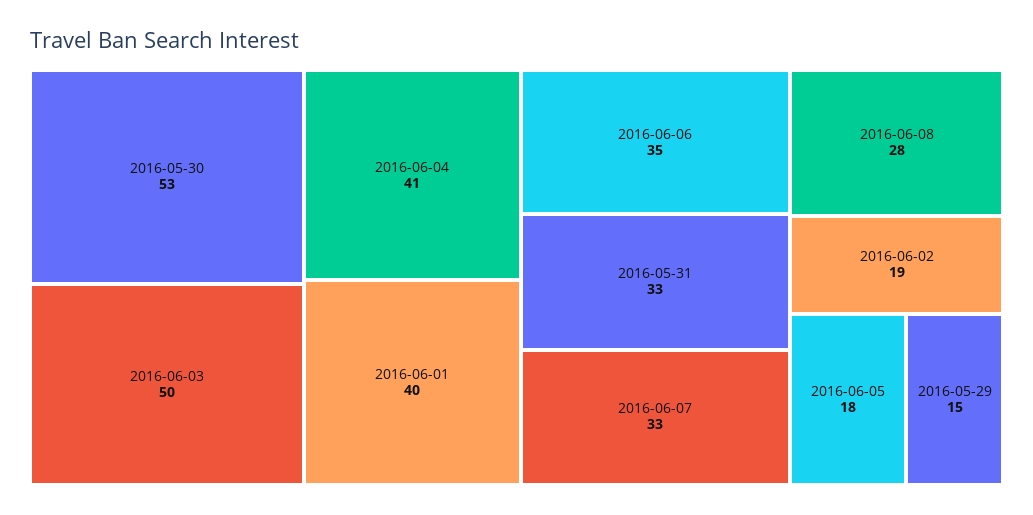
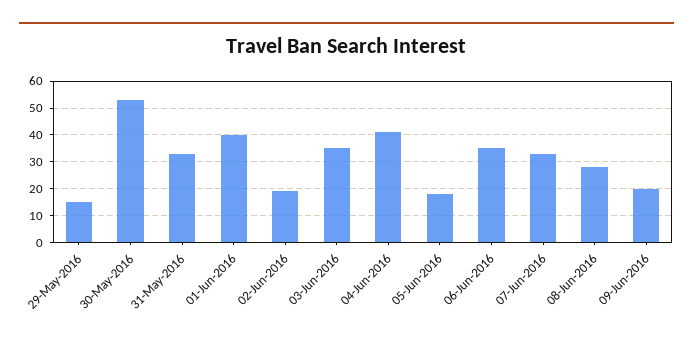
2016-06-03: 50 -> 35
09-Jun-2016: none -> 20

